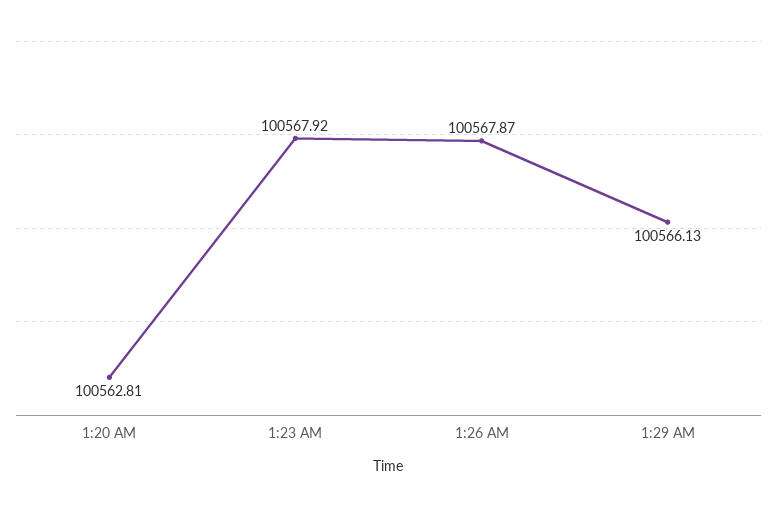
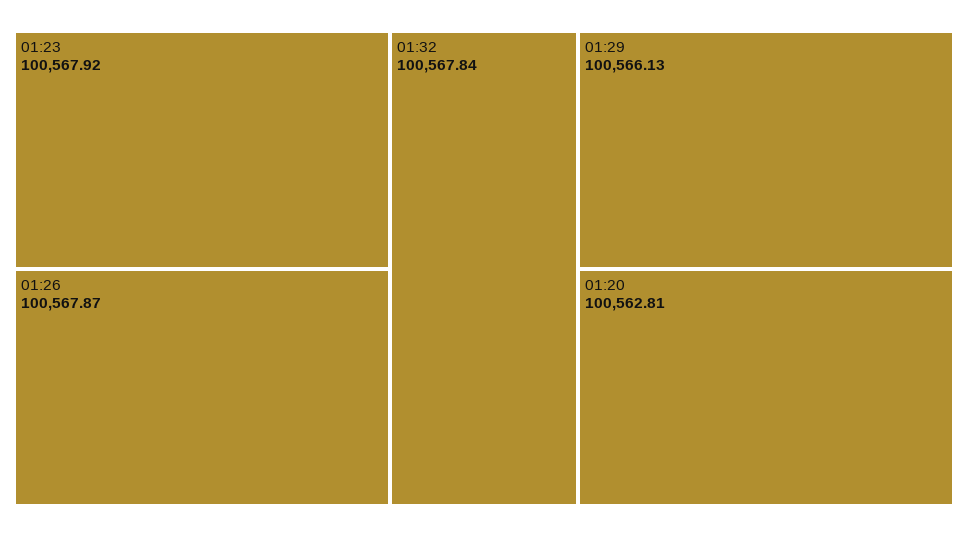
01:32: none -> 100567.84

